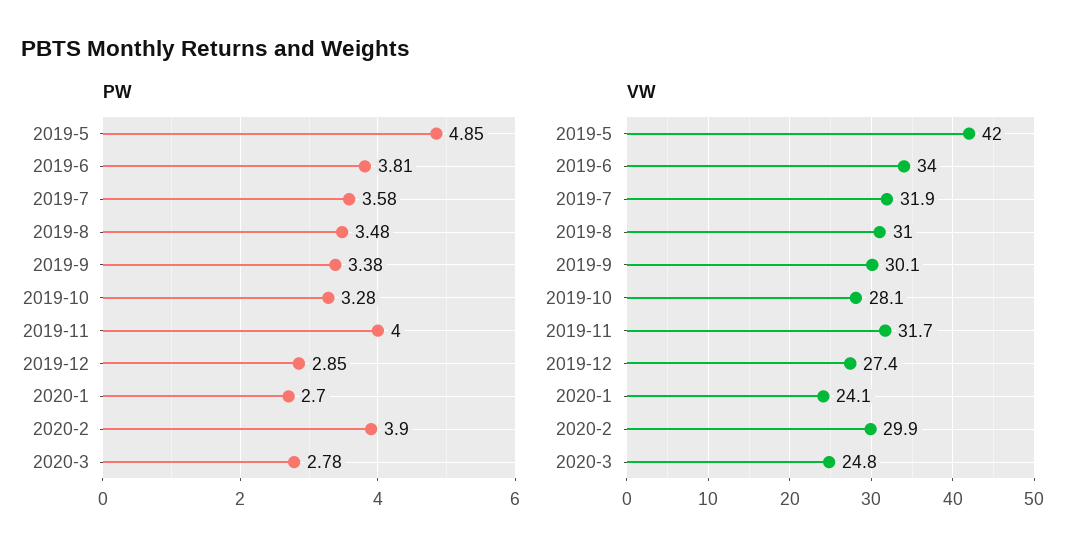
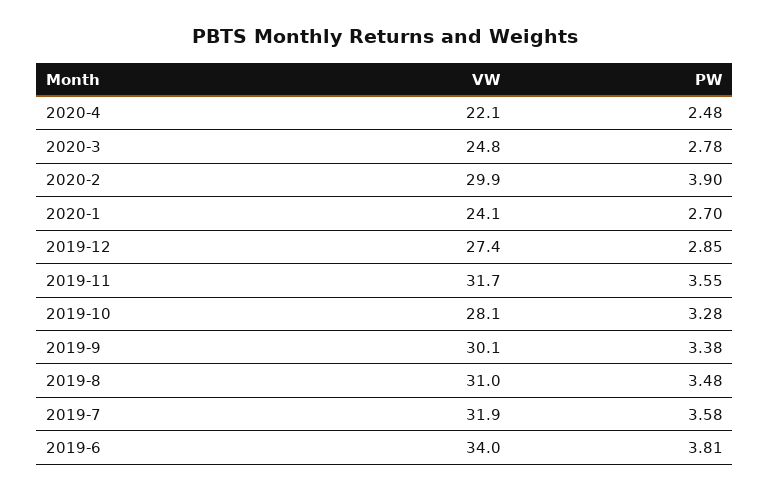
PW, 2019-5: 4.85 -> none
PW, 2019-11: 4 -> 3.55
VW, 2019-5: 42 -> none
VW, 2020-4: none -> 22.1
PW, 2020-4: none -> 2.48

